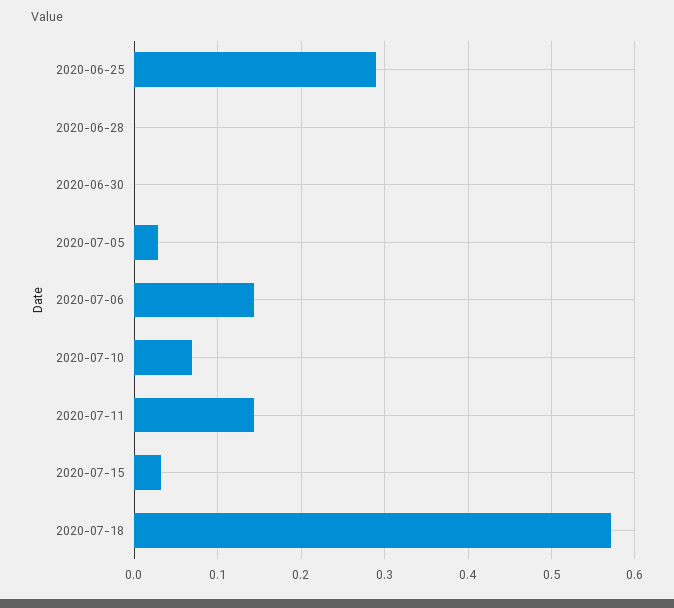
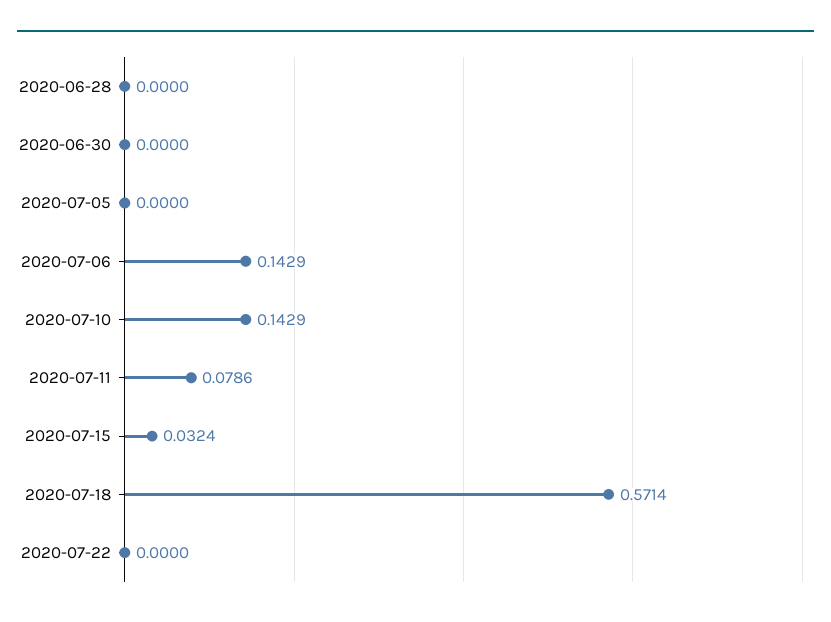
2020-06-25: 0.29 -> none
2020-07-05: 0.03 -> 0
2020-07-10: 0.07 -> 0.1429
2020-07-11: 0.14 -> 0.0786
2020-07-22: none -> 0

